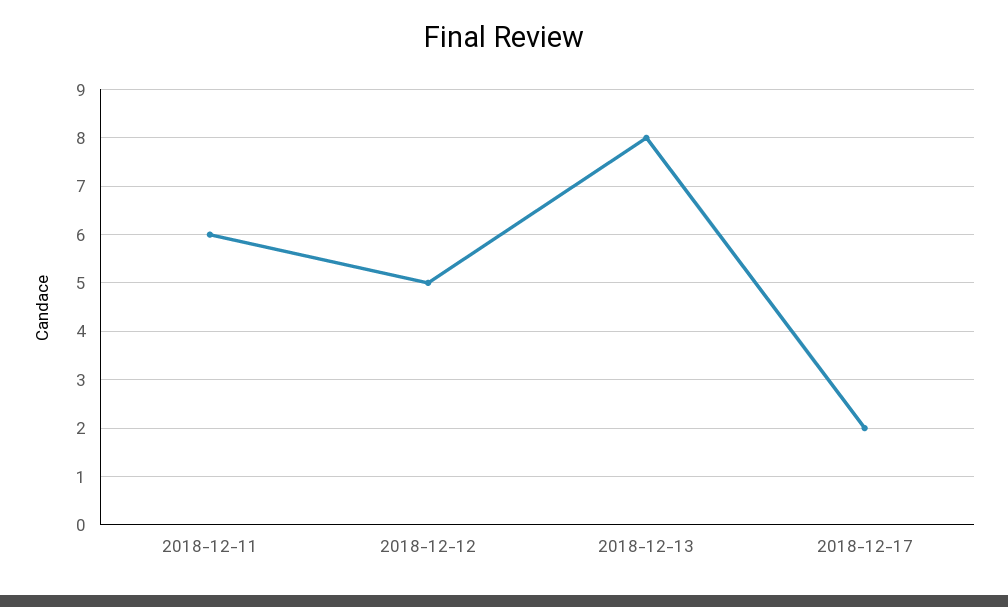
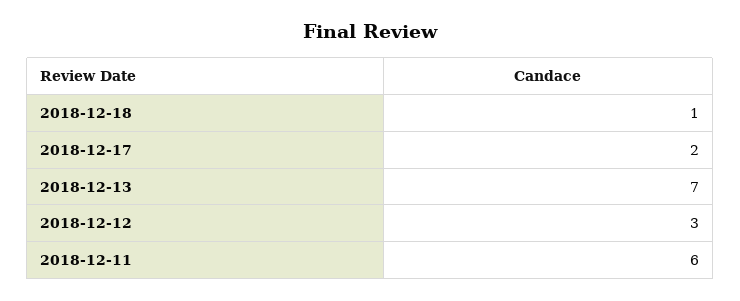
2018-12-12: 5 -> 3
2018-12-13: 8 -> 7
2018-12-18: none -> 1

